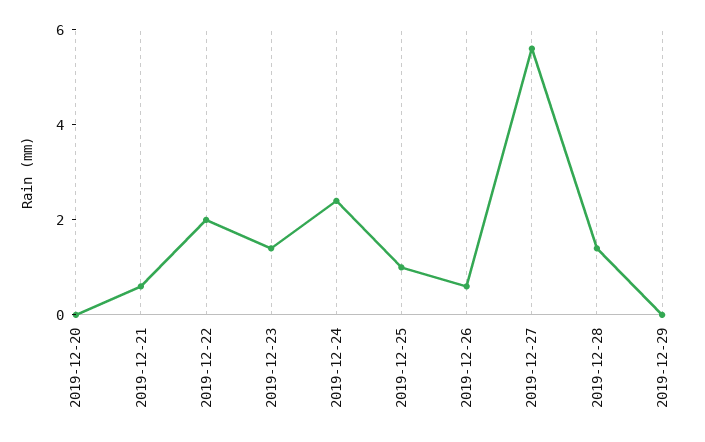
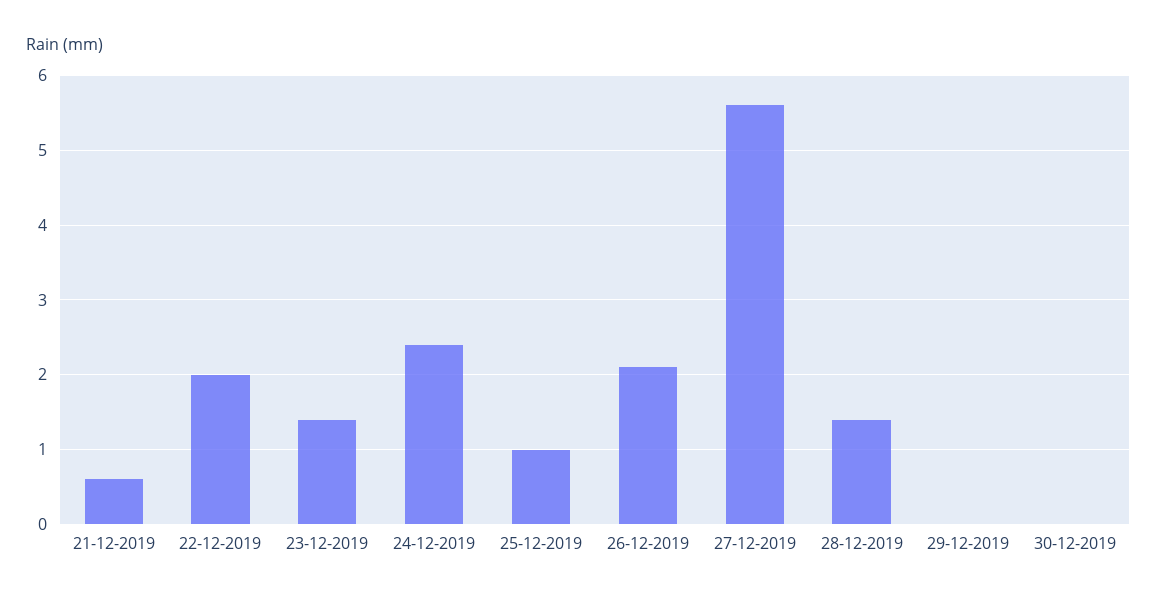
2019-12-20: 0 -> none
2019-12-26: 0.5 -> 2.1
30-12-2019: none -> 0

